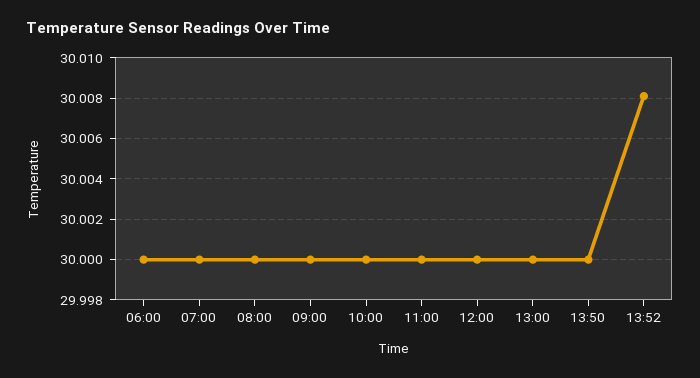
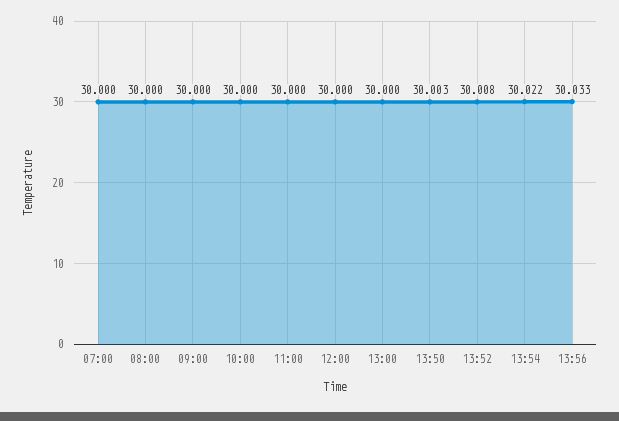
06:00: 30 -> none
13:50: 30 -> 30.003
13:54: none -> 30.022
13:56: none -> 30.033

